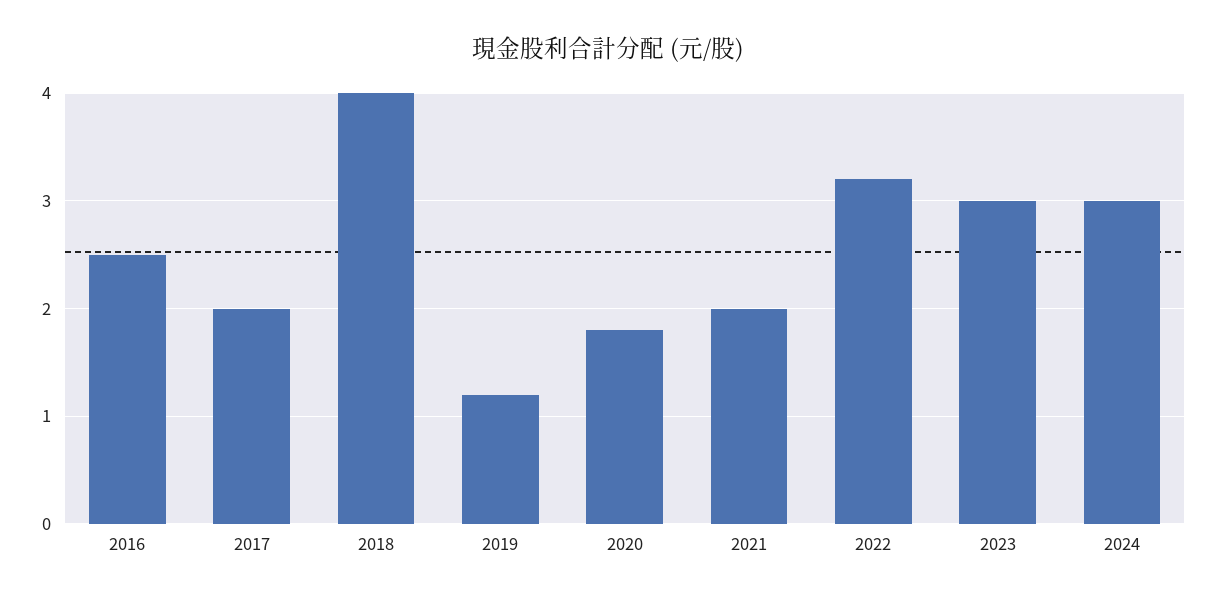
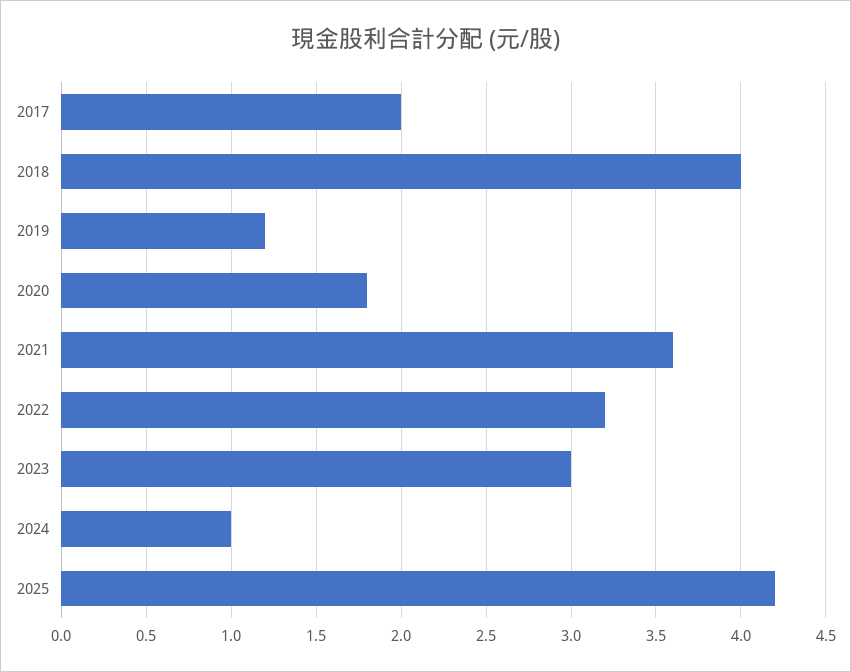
2016: 2.5 -> none
2021: 2 -> 3.6
2024: 3 -> 1
2025: none -> 4.2

